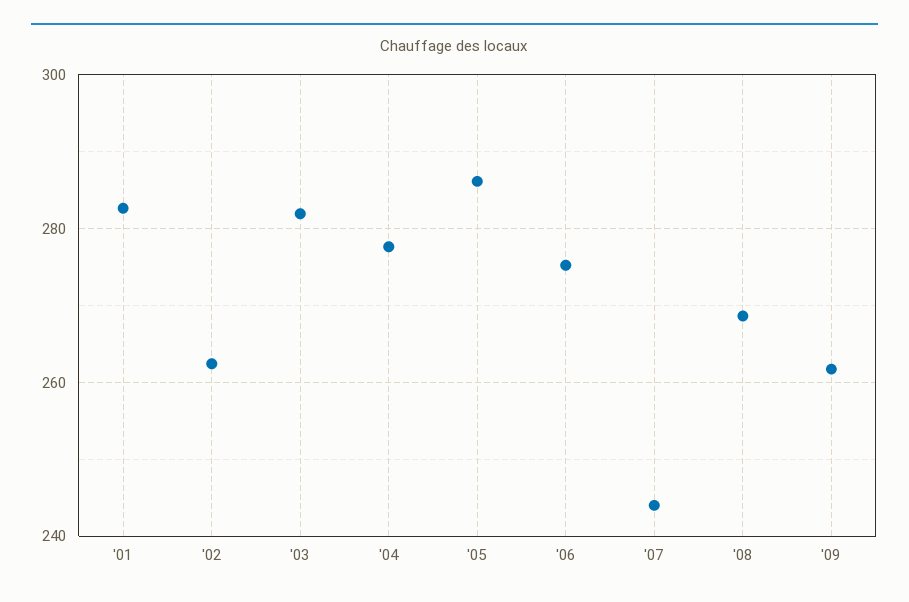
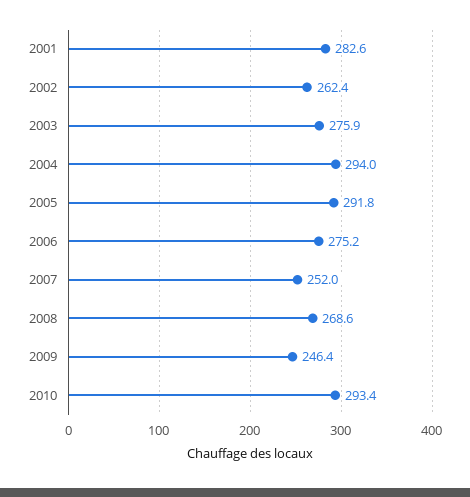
'03: 282 -> 275.9
'04: 278 -> 294
'05: 286 -> 291.8
'07: 244 -> 252
'09: 262 -> 246.4
2010: none -> 293.4

